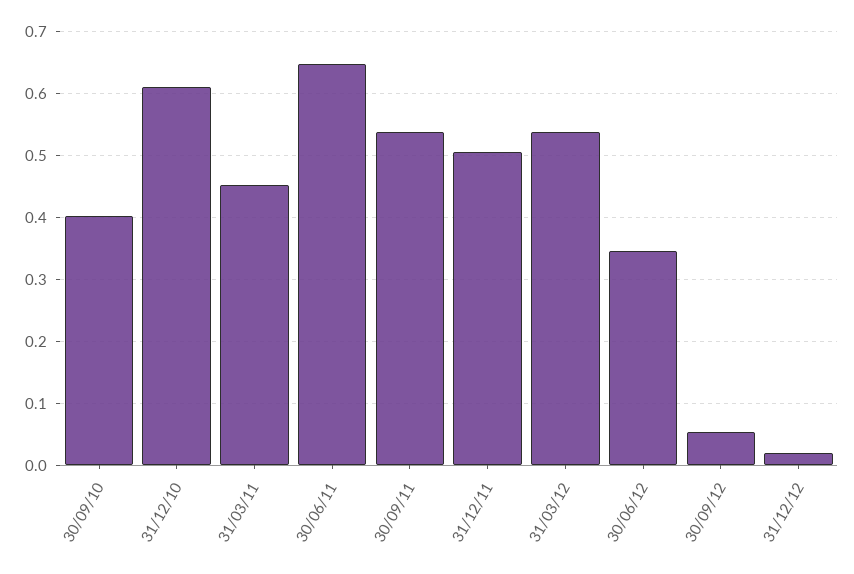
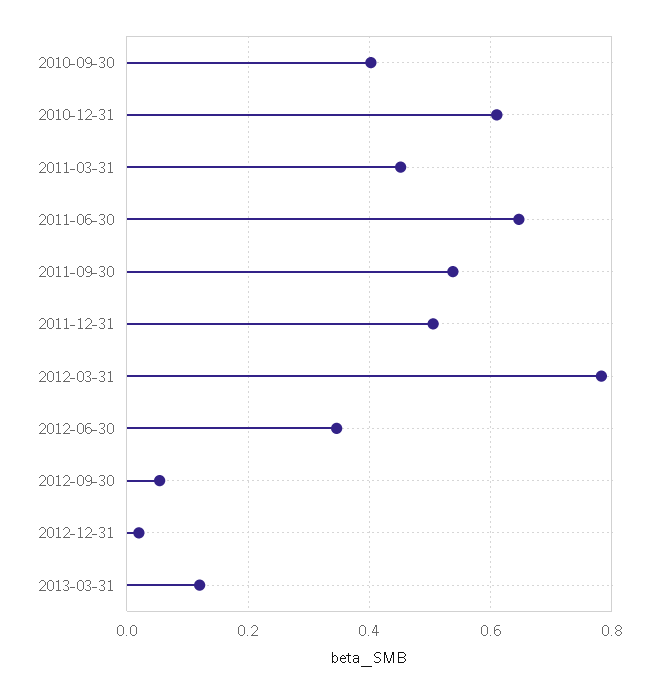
31/03/12: 0.54 -> 0.78
2013-03-31: none -> 0.12

